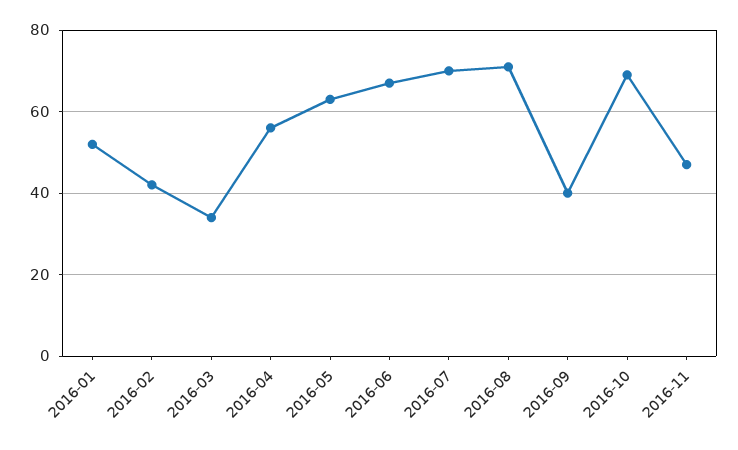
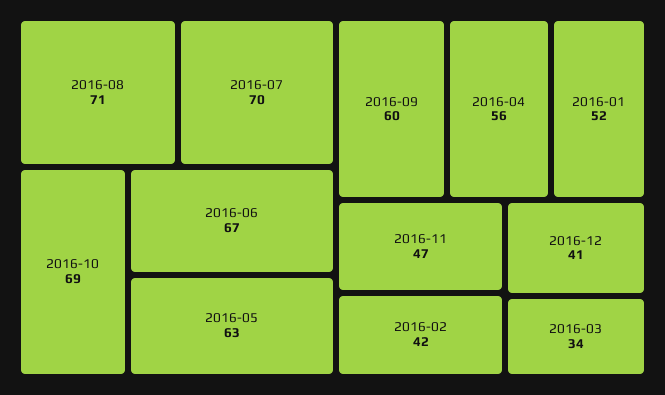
2016-09: 40 -> 60
2016-12: none -> 41

